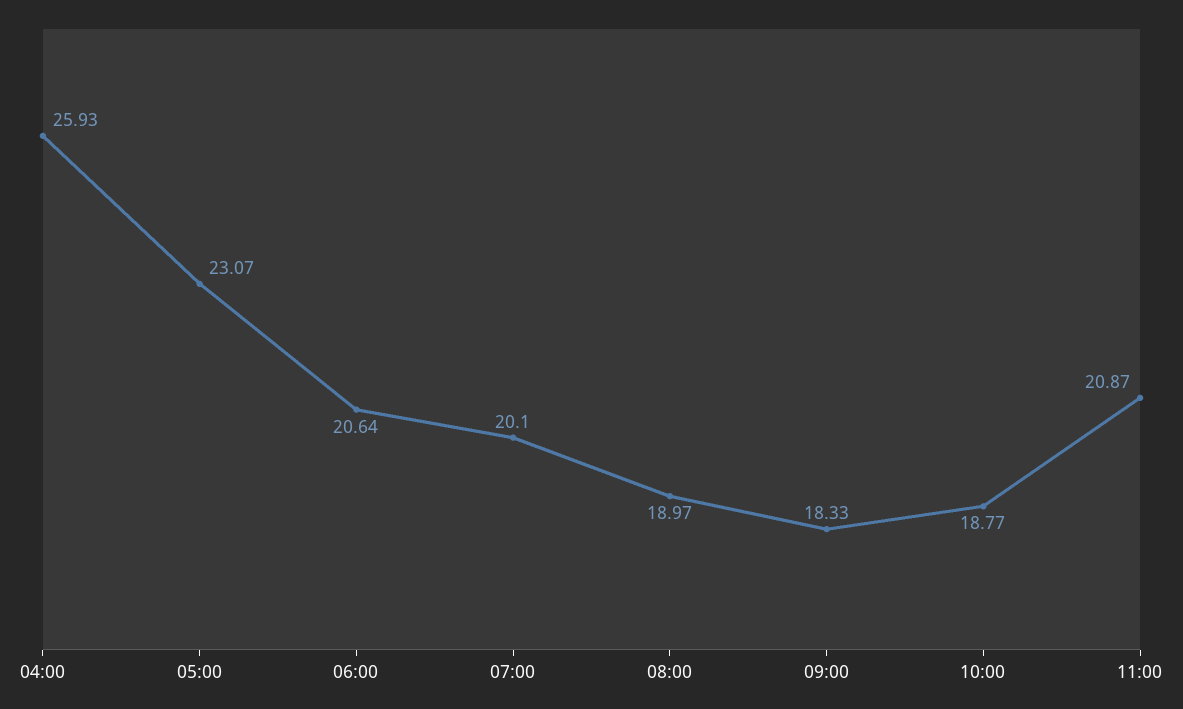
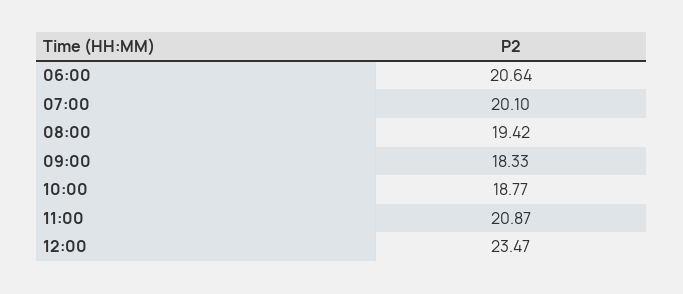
04:00: 25.93 -> none
05:00: 23.07 -> none
08:00: 18.97 -> 19.42
12:00: none -> 23.47

